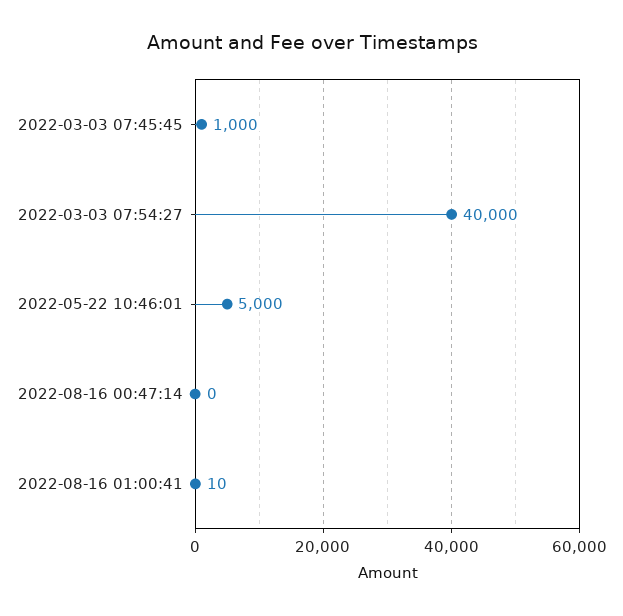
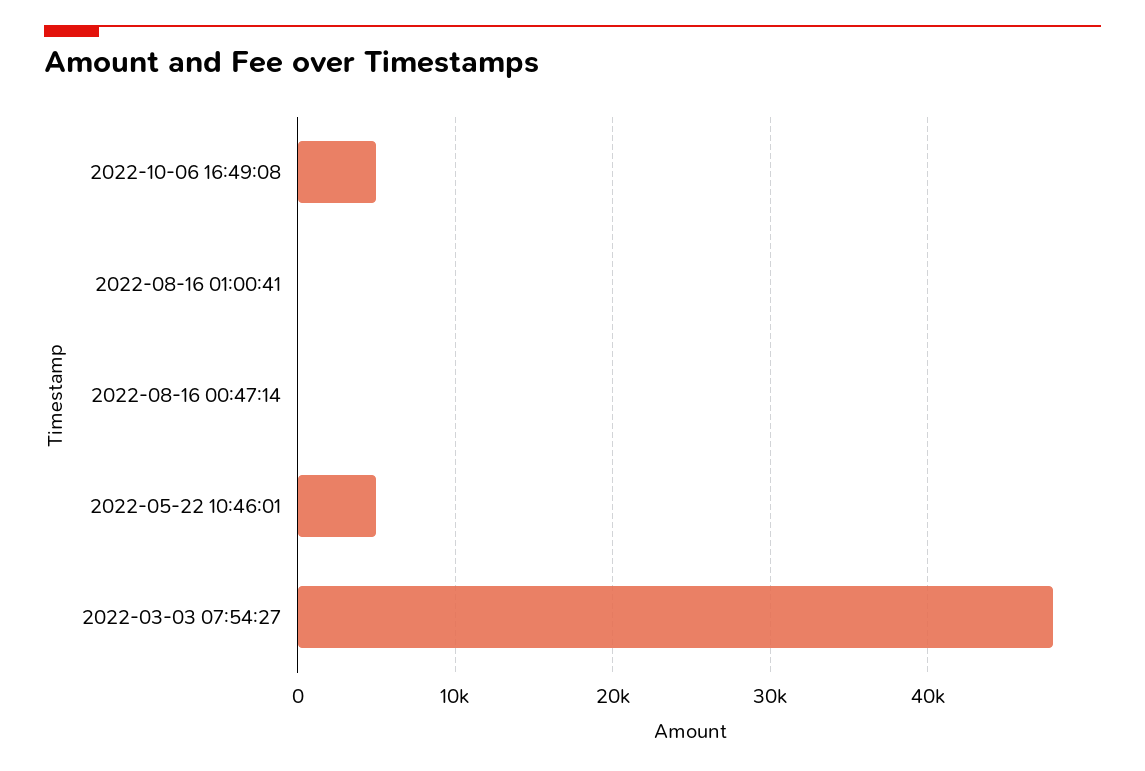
2022-03-03 07:45:45: 1000 -> none
2022-03-03 07:54:27: 40000 -> 48000
2022-10-06 16:49:08: none -> 5000

